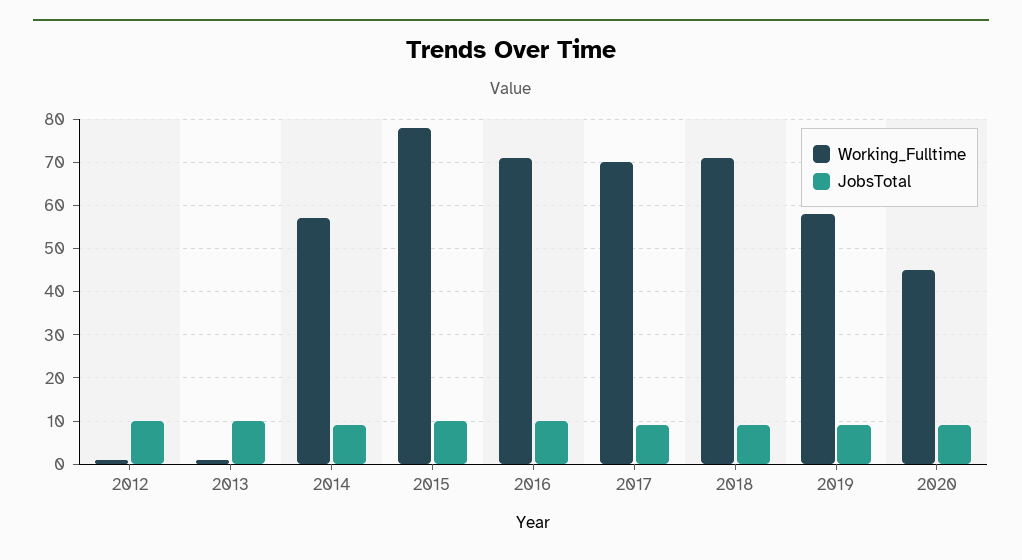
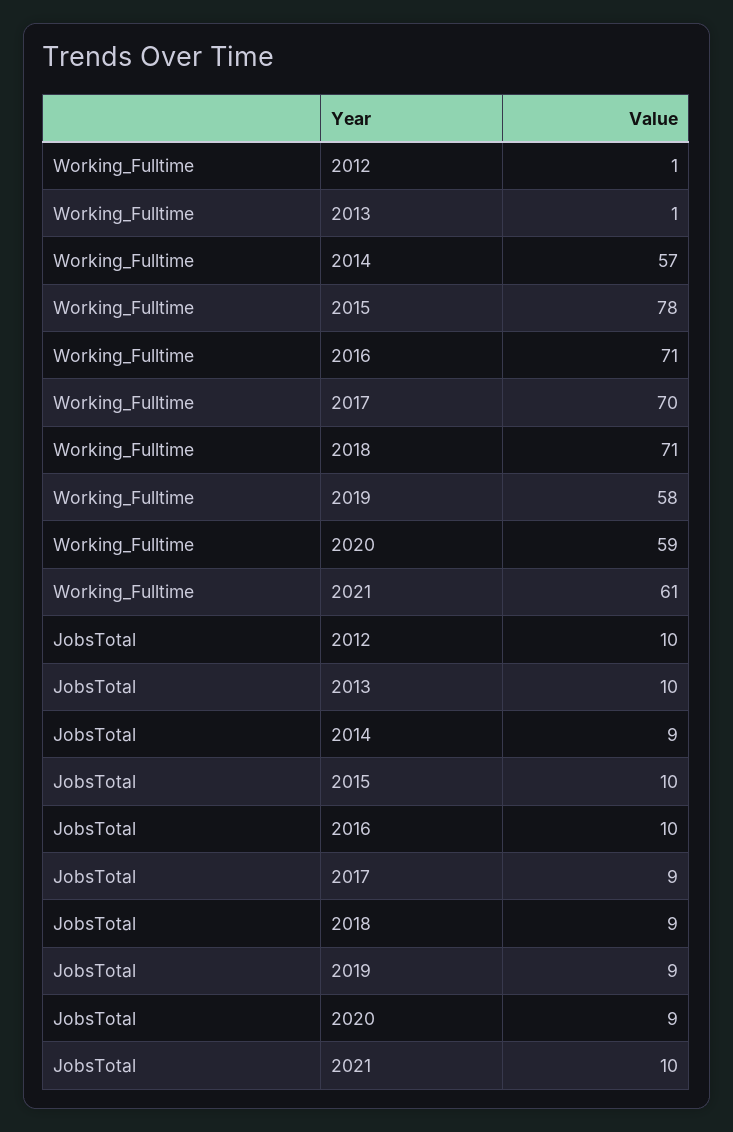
Working_Fulltime, 2020: 45 -> 59
Working_Fulltime, 2021: none -> 61
JobsTotal, 2021: none -> 10

